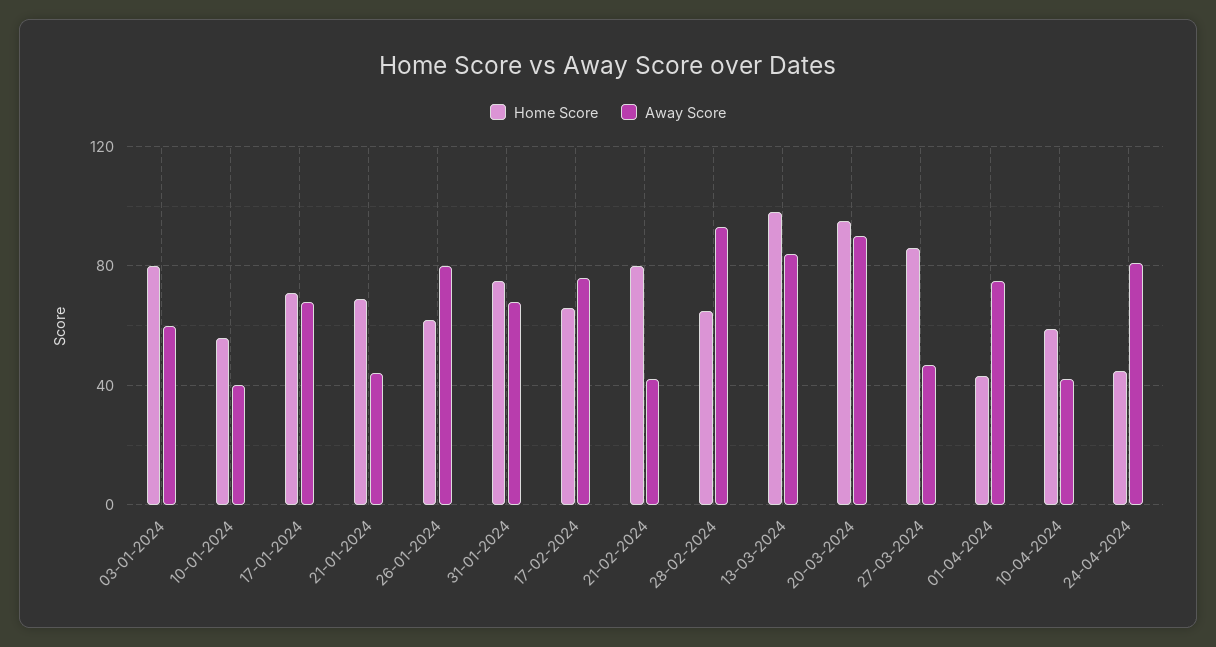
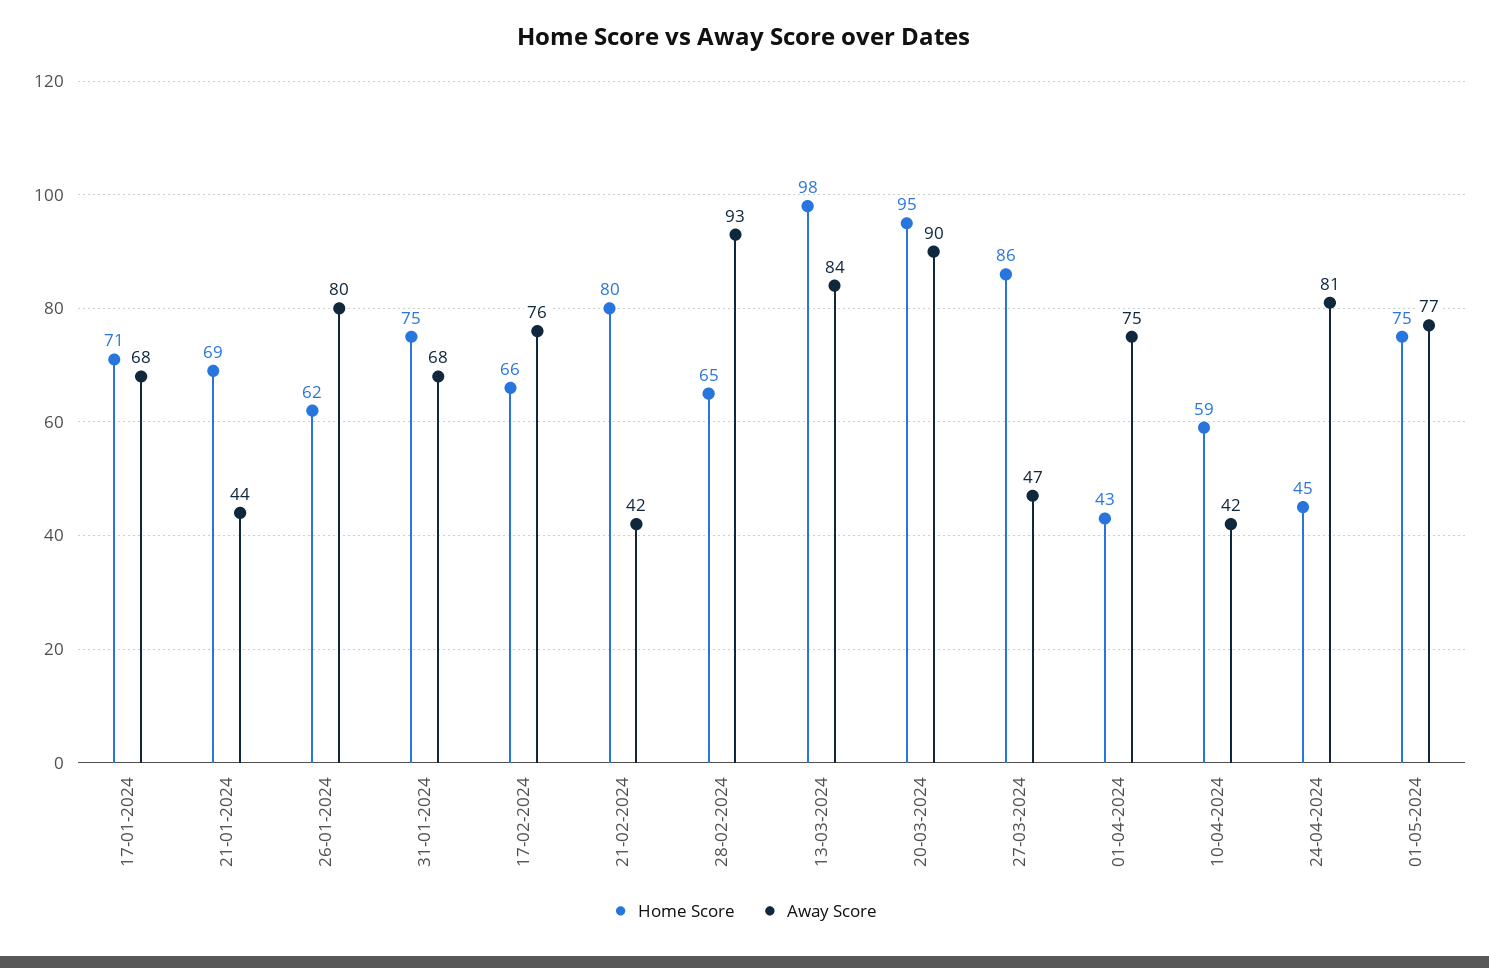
Home Score, 03-01-2024: 80 -> none
Away Score, 03-01-2024: 60 -> none
Home Score, 10-01-2024: 55 -> none
Away Score, 10-01-2024: 40 -> none
Home Score, 01-05-2024: none -> 75
Away Score, 01-05-2024: none -> 77

